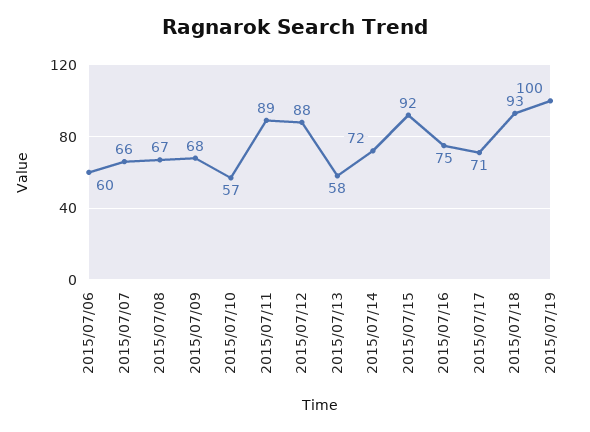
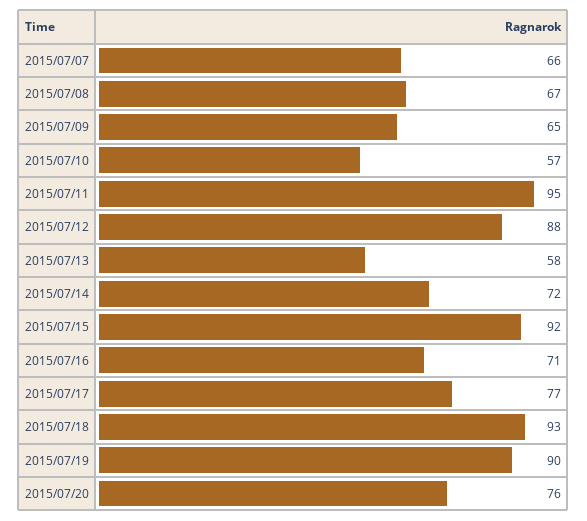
2015/07/06: 60 -> none
2015/07/09: 68 -> 65
2015/07/11: 89 -> 95
2015/07/16: 75 -> 71
2015/07/17: 71 -> 77
2015/07/19: 100 -> 90
2015/07/20: none -> 76

